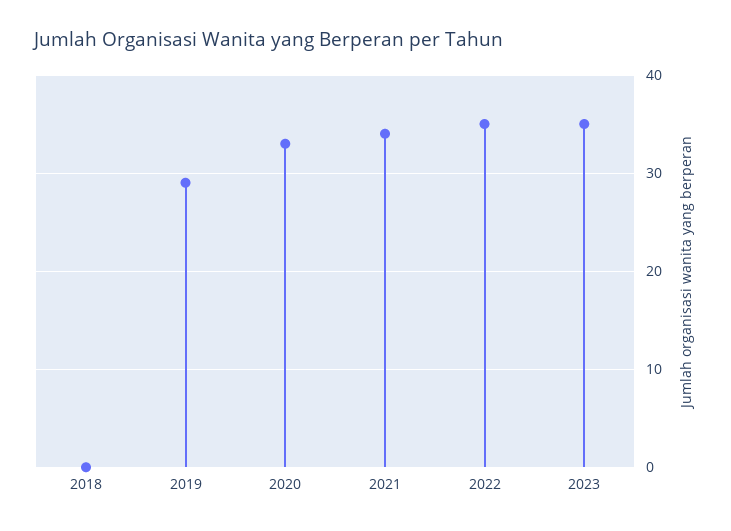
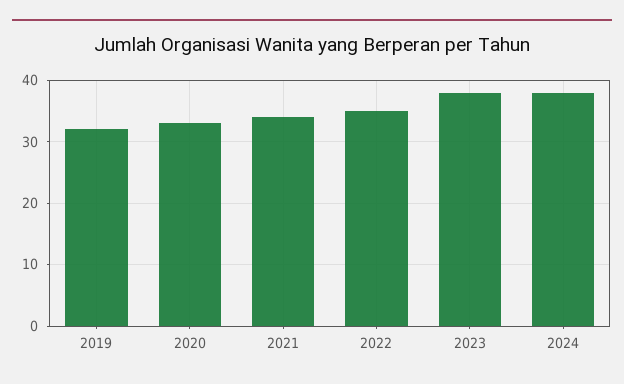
2018: 0 -> none
2019: 29 -> 32
2023: 35 -> 38
2024: none -> 38

